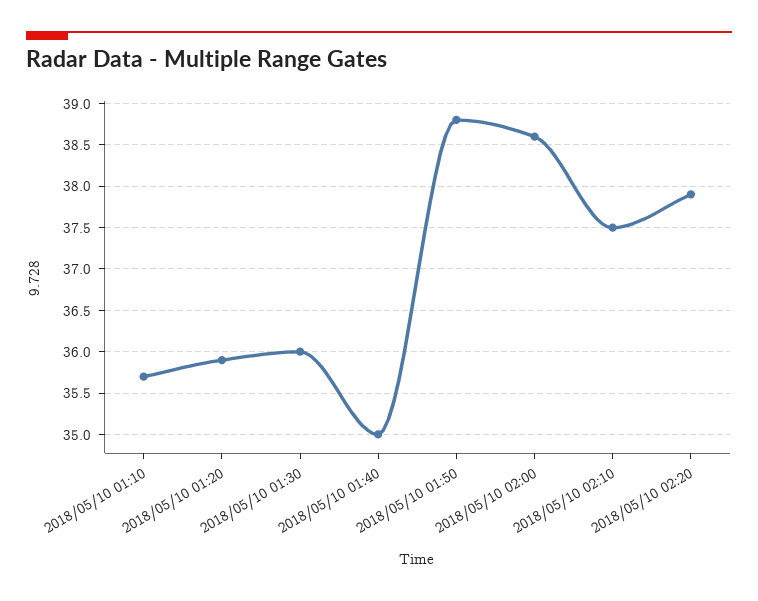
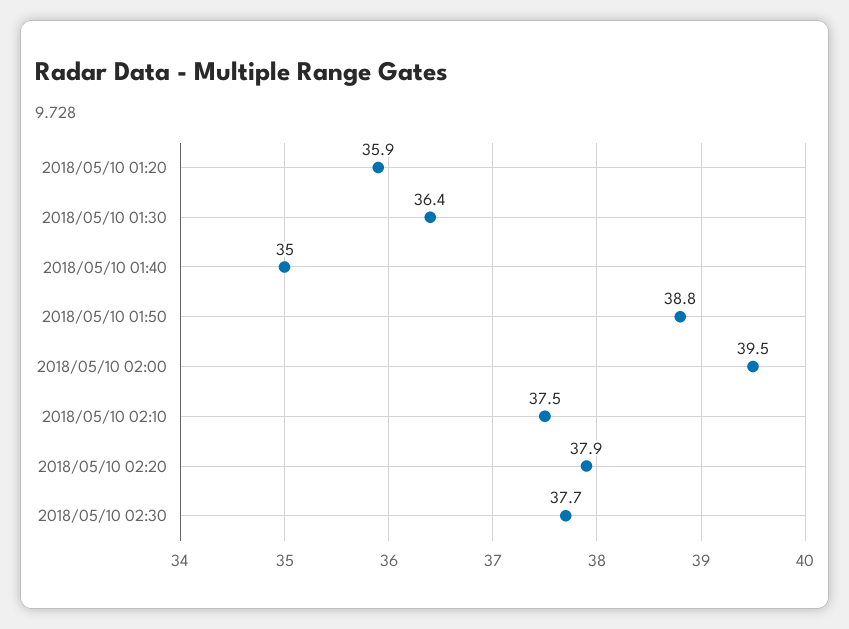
2018/05/10 01:10: 35.7 -> none
2018/05/10 01:30: 36 -> 36.4
2018/05/10 02:00: 38.6 -> 39.5
2018/05/10 02:30: none -> 37.7

